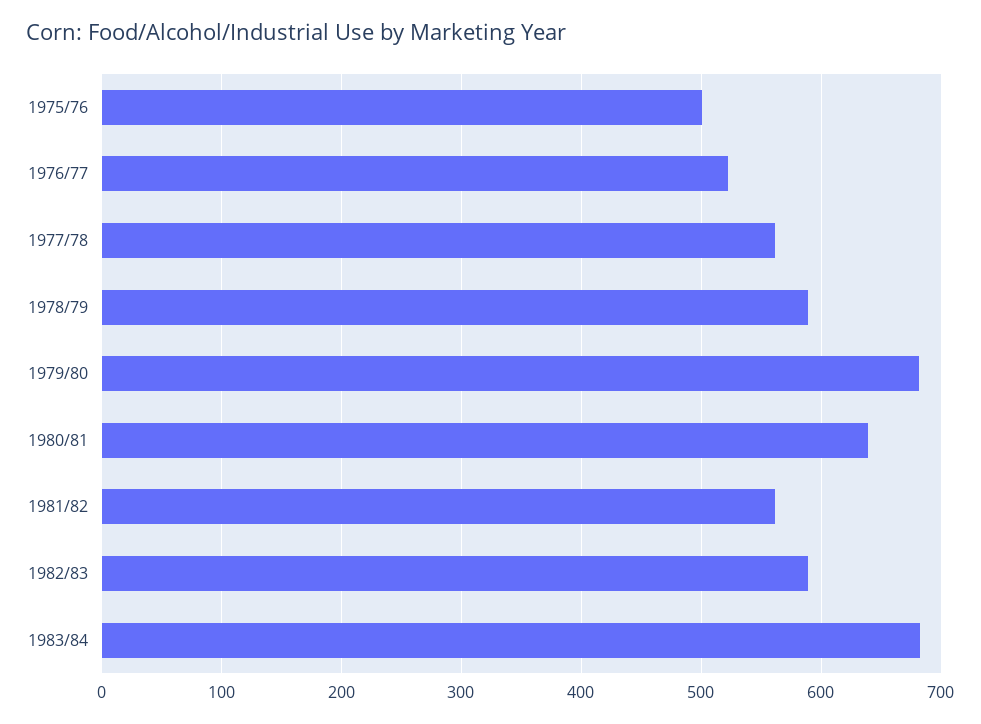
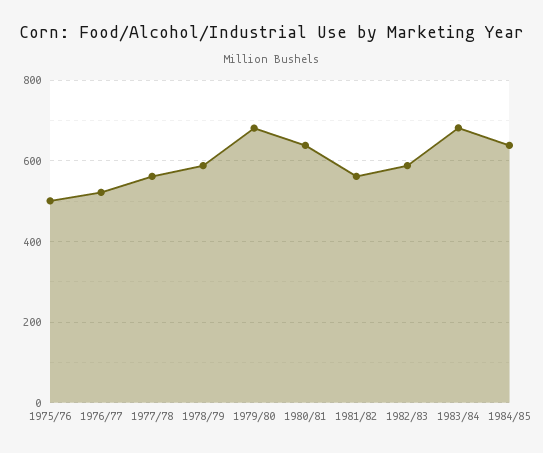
1984/85: none -> 640

